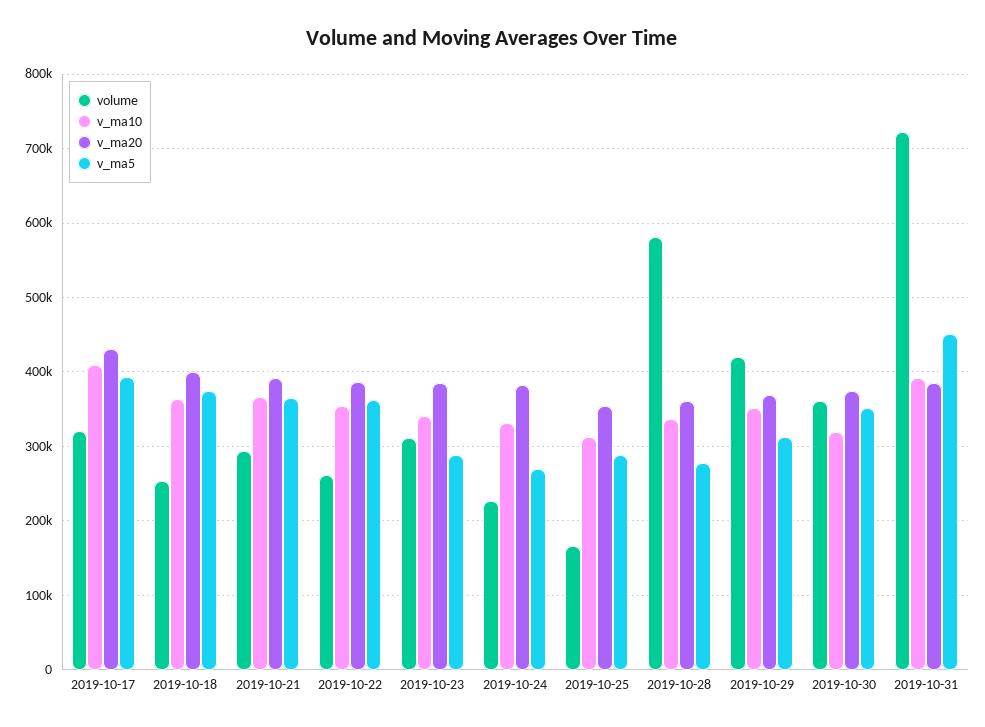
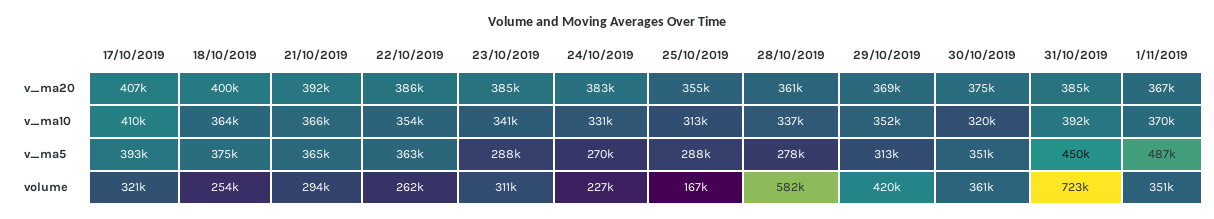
v_ma20, 2019-10-17: 430000 -> 407000
v_ma20, 1/11/2019: none -> 367000
v_ma10, 1/11/2019: none -> 370000
v_ma5, 1/11/2019: none -> 487000
volume, 1/11/2019: none -> 351000

